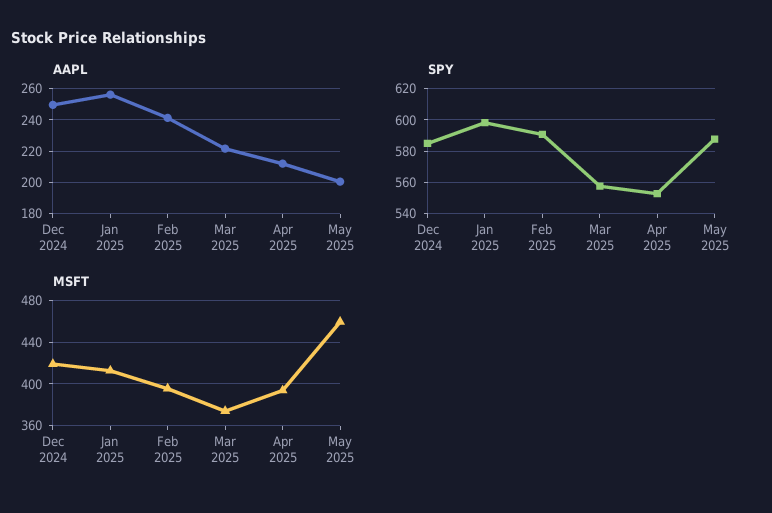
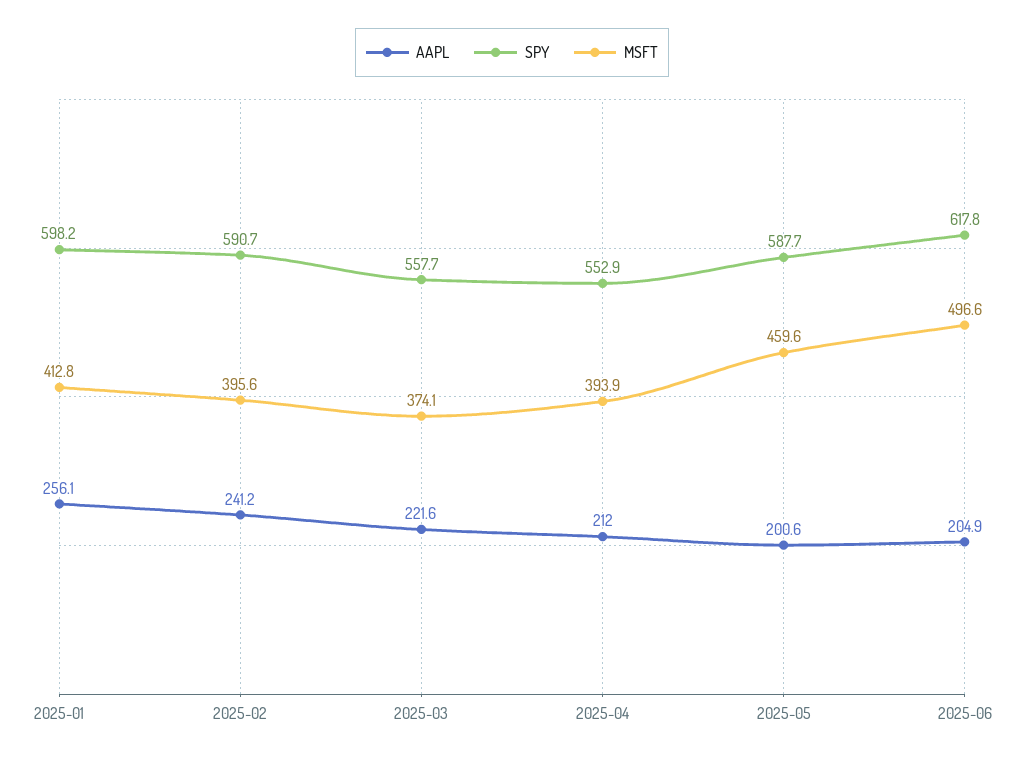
AAPL, Dec 2024: 250 -> none
SPY, Dec 2024: 585 -> none
MSFT, Dec 2024: 420 -> none
AAPL, 2025-06: none -> 204.9
SPY, 2025-06: none -> 617.8
MSFT, 2025-06: none -> 496.6

